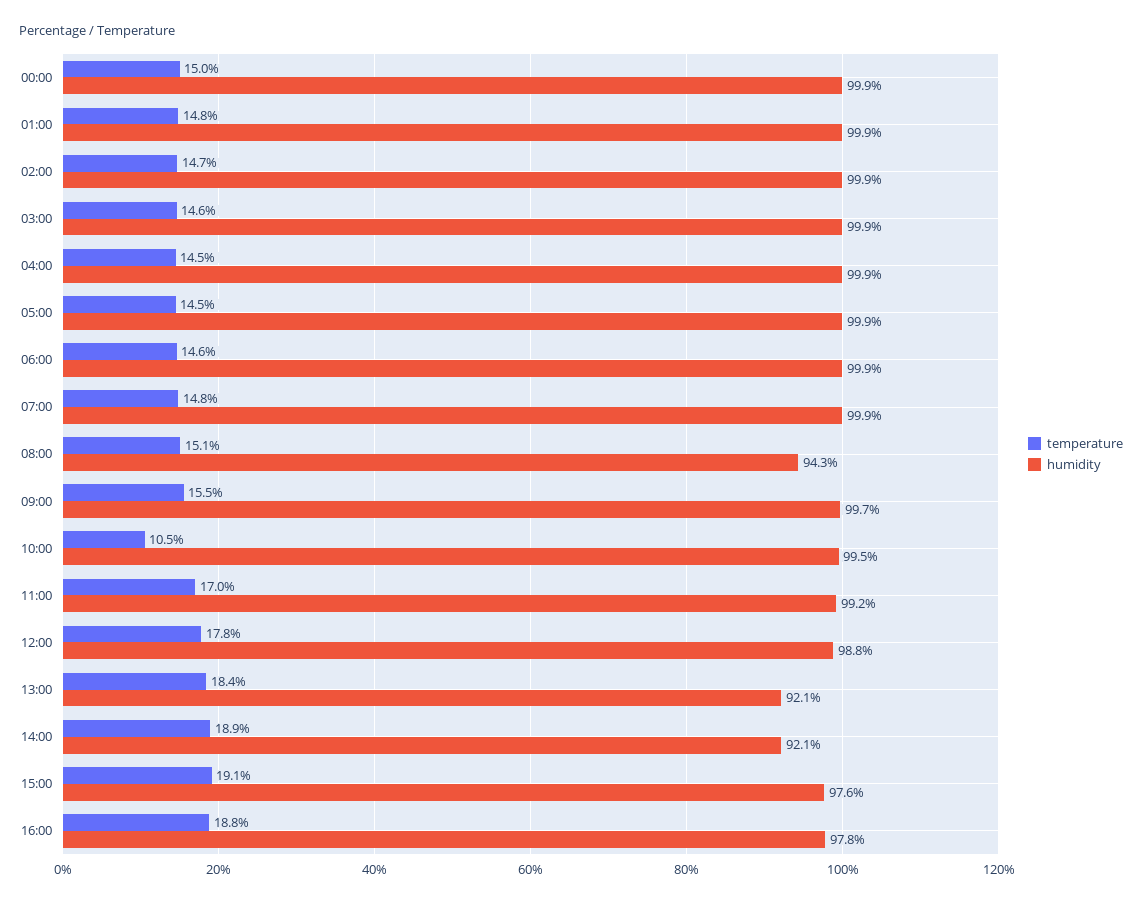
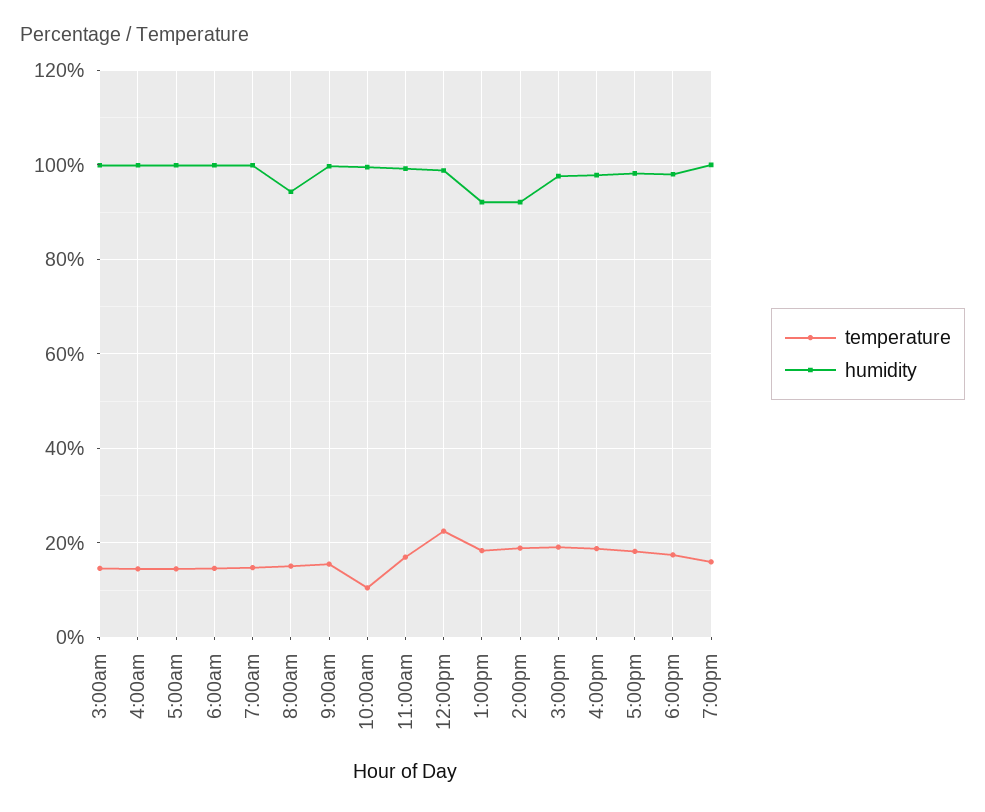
temperature, 00:00: 15 -> none
humidity, 00:00: 99.9 -> none
temperature, 01:00: 14.8 -> none
humidity, 01:00: 99.9 -> none
temperature, 02:00: 14.7 -> none
humidity, 02:00: 99.9 -> none
temperature, 12:00: 17.8 -> 22
temperature, 5:00pm: none -> 18
humidity, 5:00pm: none -> 98
temperature, 6:00pm: none -> 18
humidity, 6:00pm: none -> 98
temperature, 7:00pm: none -> 16
humidity, 7:00pm: none -> 100

